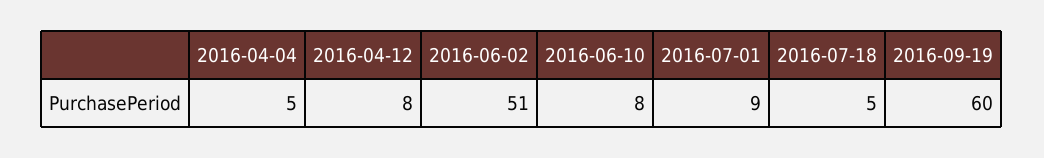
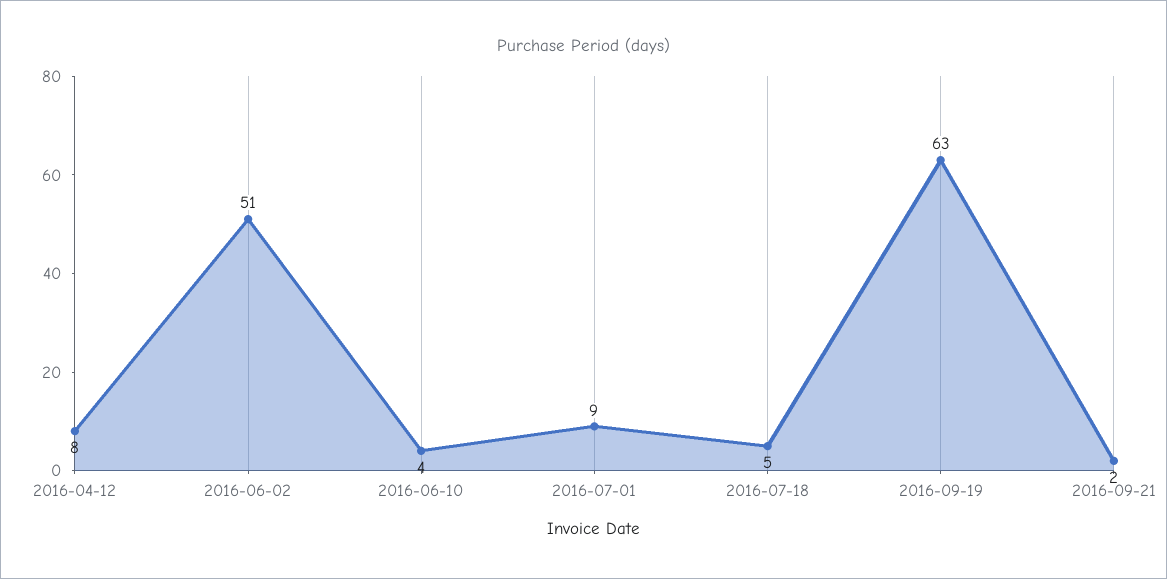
2016-04-04: 5 -> none
2016-06-10: 8 -> 4
2016-09-19: 60 -> 63
2016-09-21: none -> 2

